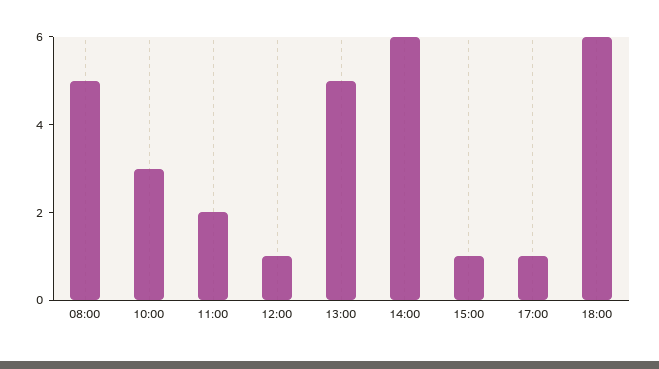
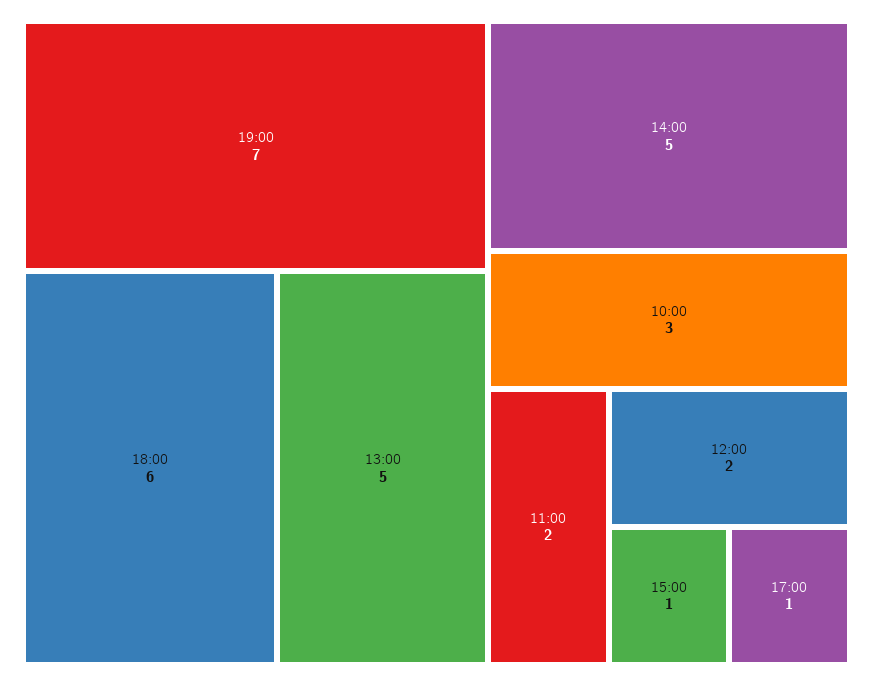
08:00: 5 -> none
12:00: 1 -> 2
14:00: 6 -> 5
19:00: none -> 7

